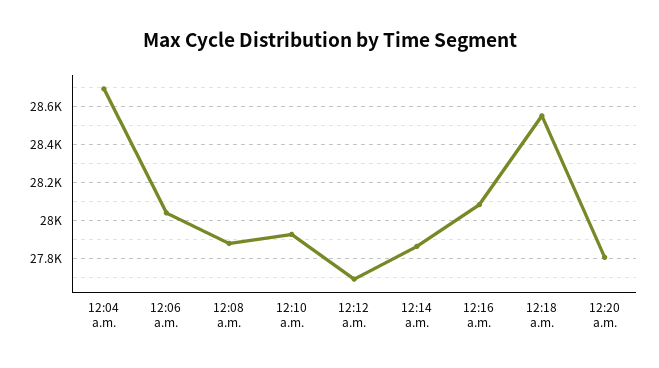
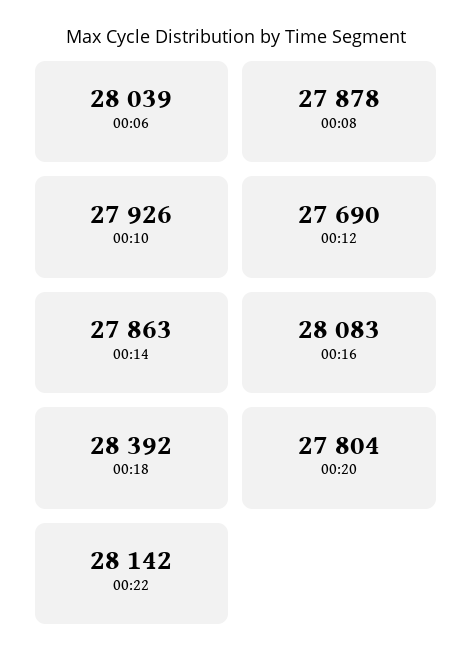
12:04 a.m.: 28700 -> none
12:18 a.m.: 28550 -> 28392
00:22: none -> 28142

